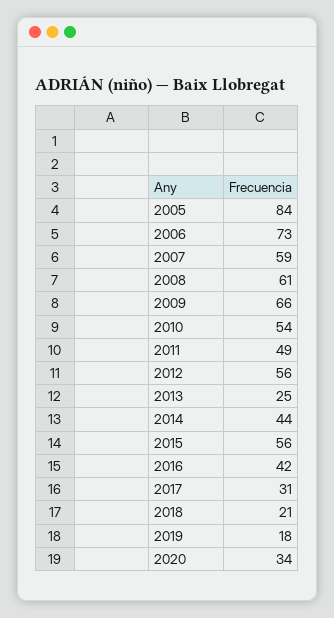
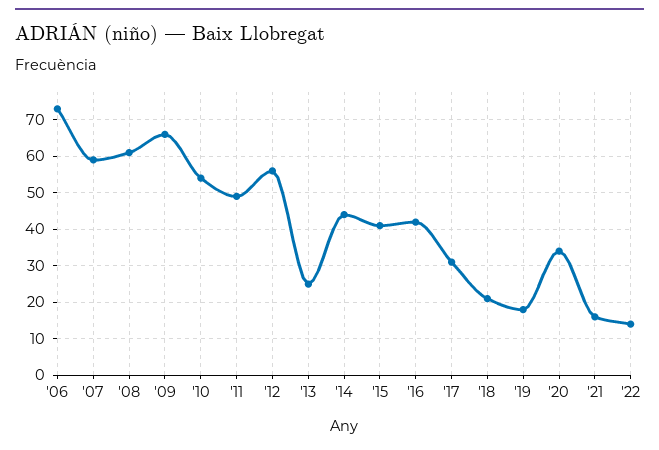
2005: 84 -> none
2015: 56 -> 40
'21: none -> 15
'22: none -> 15

